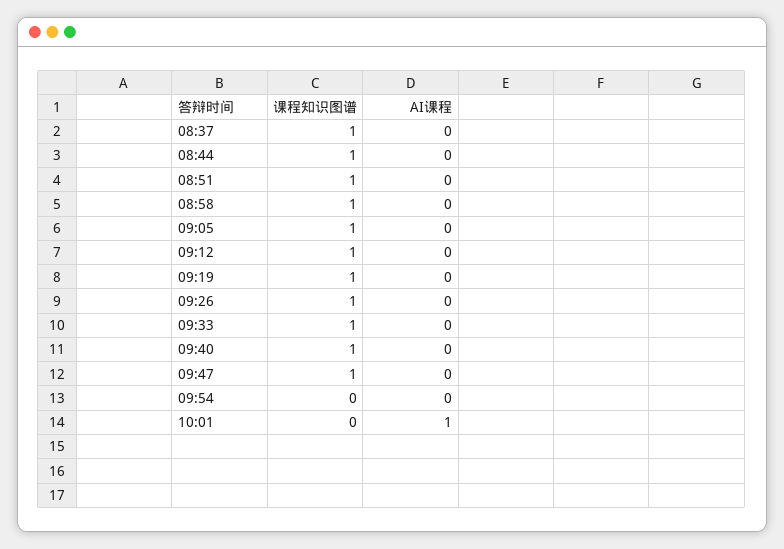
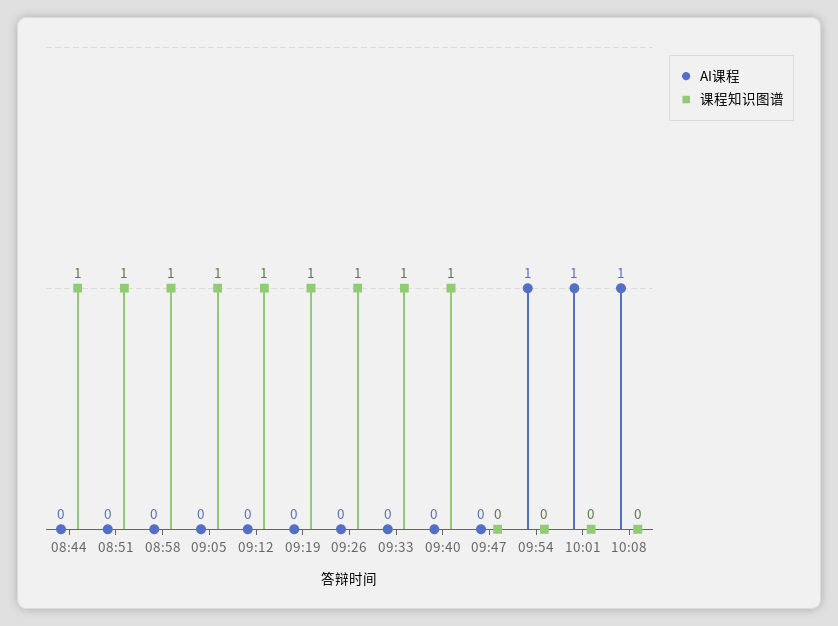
课程知识图谱, 08:37: 1 -> none
AI课程, 08:37: 0 -> none
课程知识图谱, 09:47: 1 -> 0
AI课程, 09:54: 0 -> 1
AI课程, 10:08: none -> 1
课程知识图谱, 10:08: none -> 0

